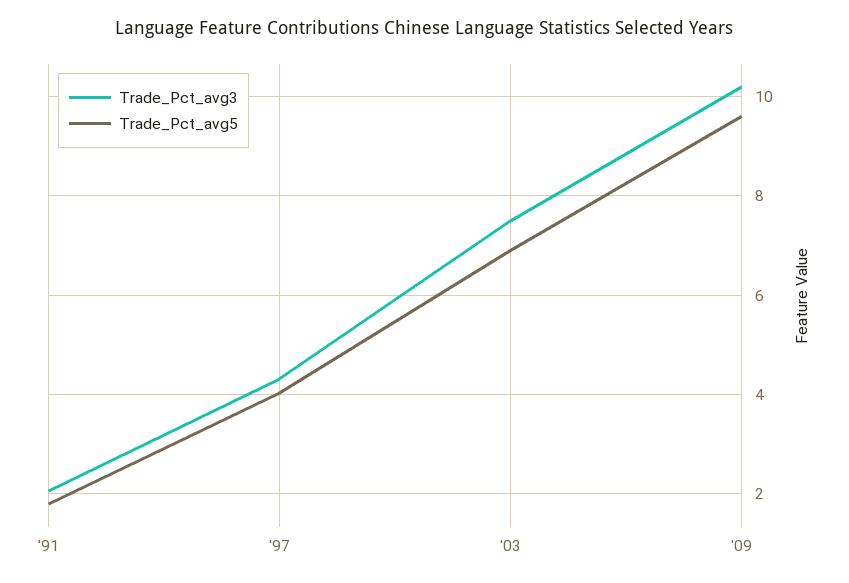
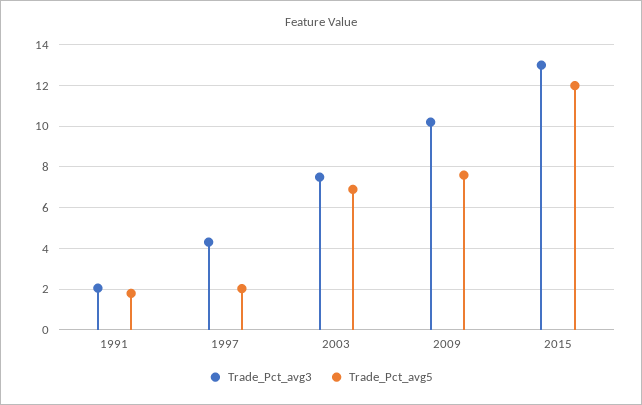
Trade_Pct_avg5, '97: 4 -> 2
Trade_Pct_avg5, '09: 9.6 -> 7.5
Trade_Pct_avg3, 2015: none -> 13
Trade_Pct_avg5, 2015: none -> 12

